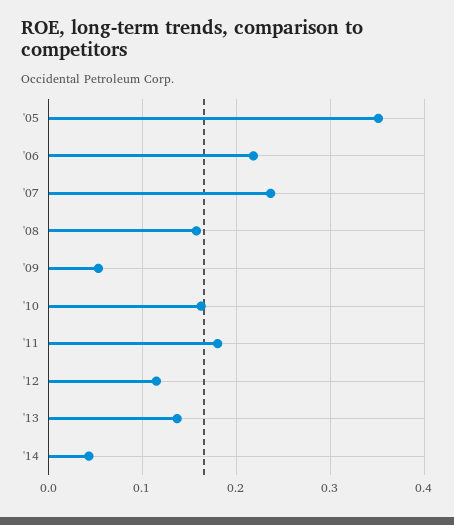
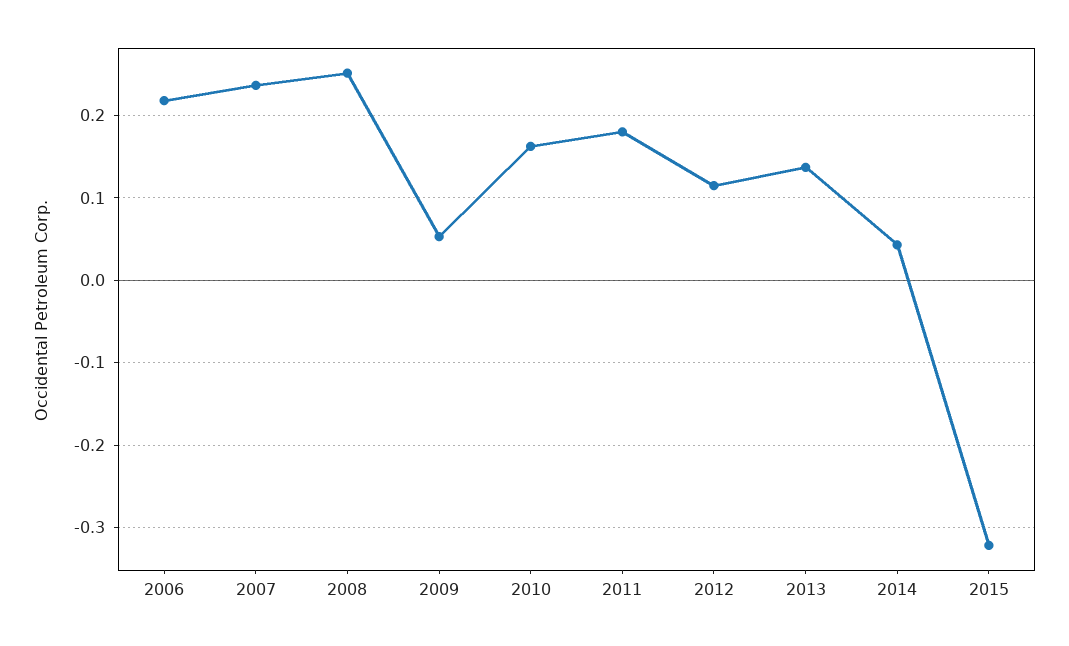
'05: 0.35 -> none
'08: 0.16 -> 0.25
2015: none -> -0.32

